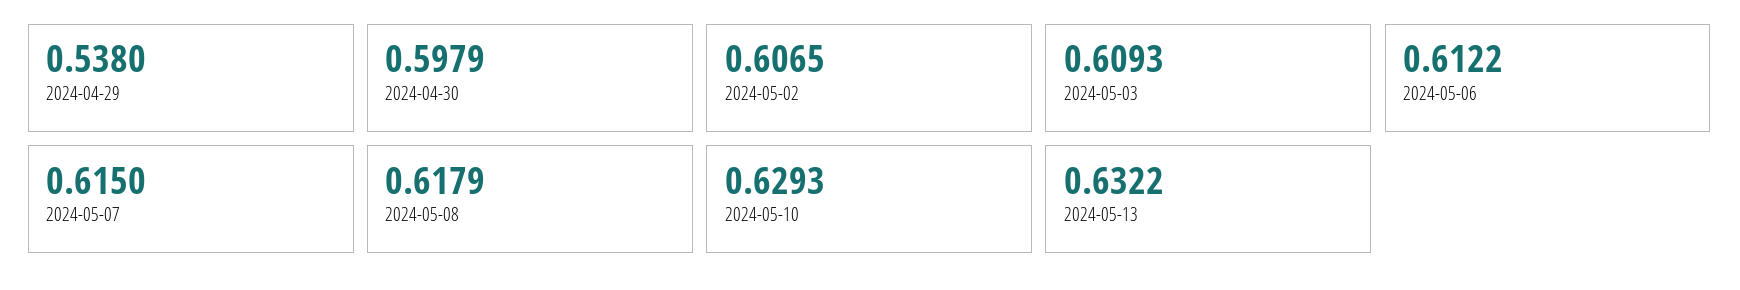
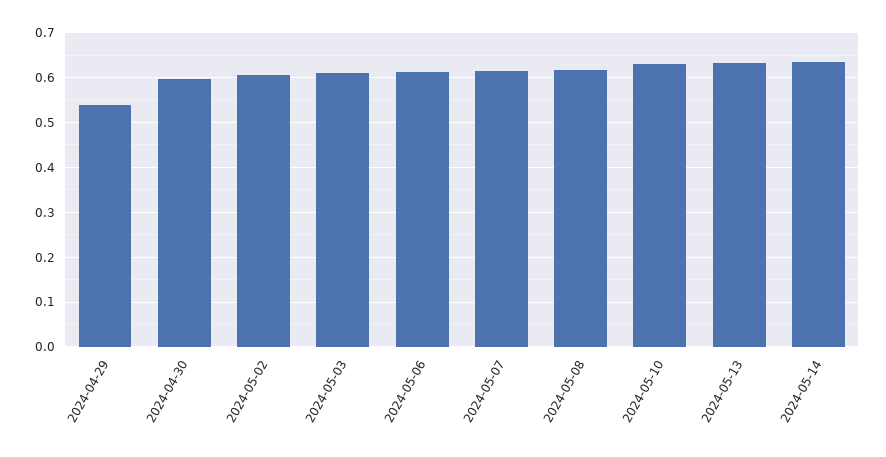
2024-05-14: none -> 0.64

